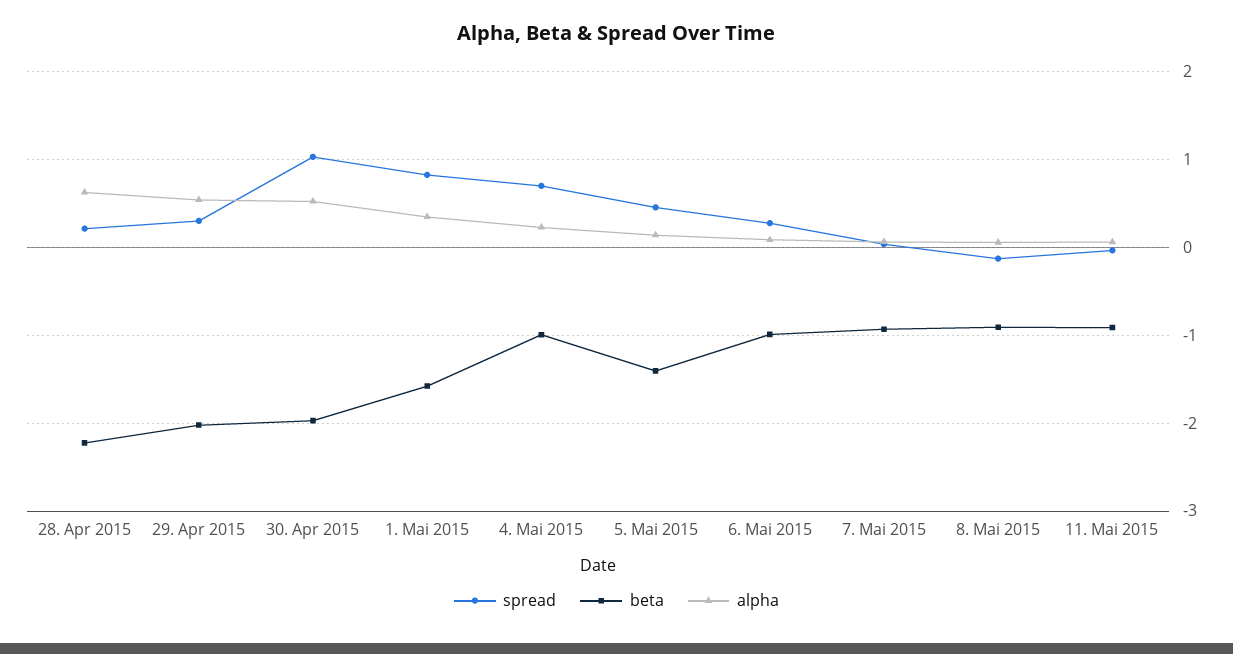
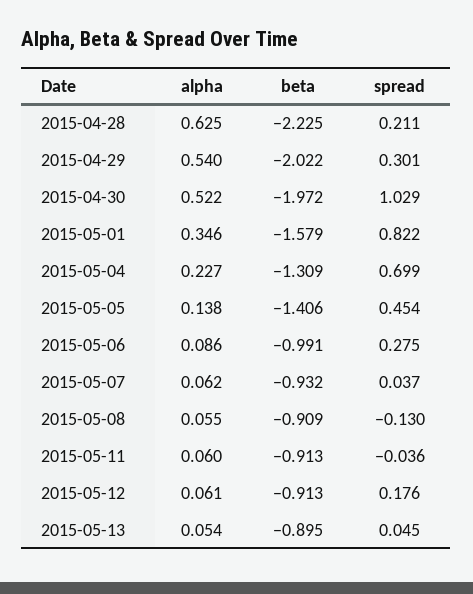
beta, 4. Mai 2015: -1 -> -1.309
alpha, 2015-05-12: none -> 0.061
beta, 2015-05-12: none -> -0.913
spread, 2015-05-12: none -> 0.176
alpha, 2015-05-13: none -> 0.054
beta, 2015-05-13: none -> -0.895
spread, 2015-05-13: none -> 0.045

